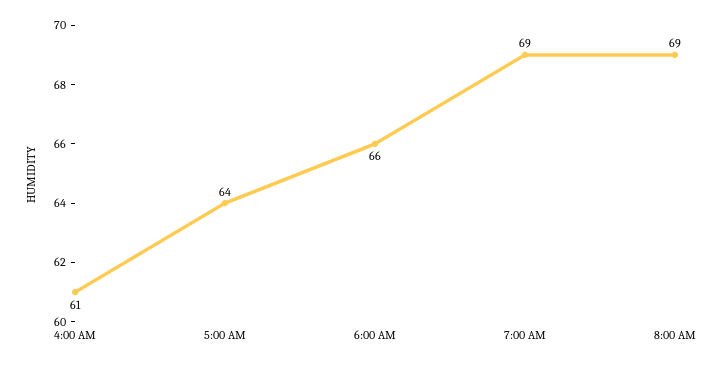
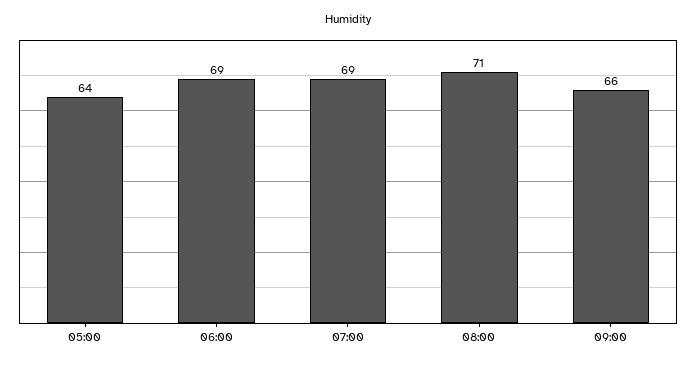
4:00 AM: 61 -> none
6:00 AM: 66 -> 69
8:00 AM: 69 -> 71
09:00: none -> 66

